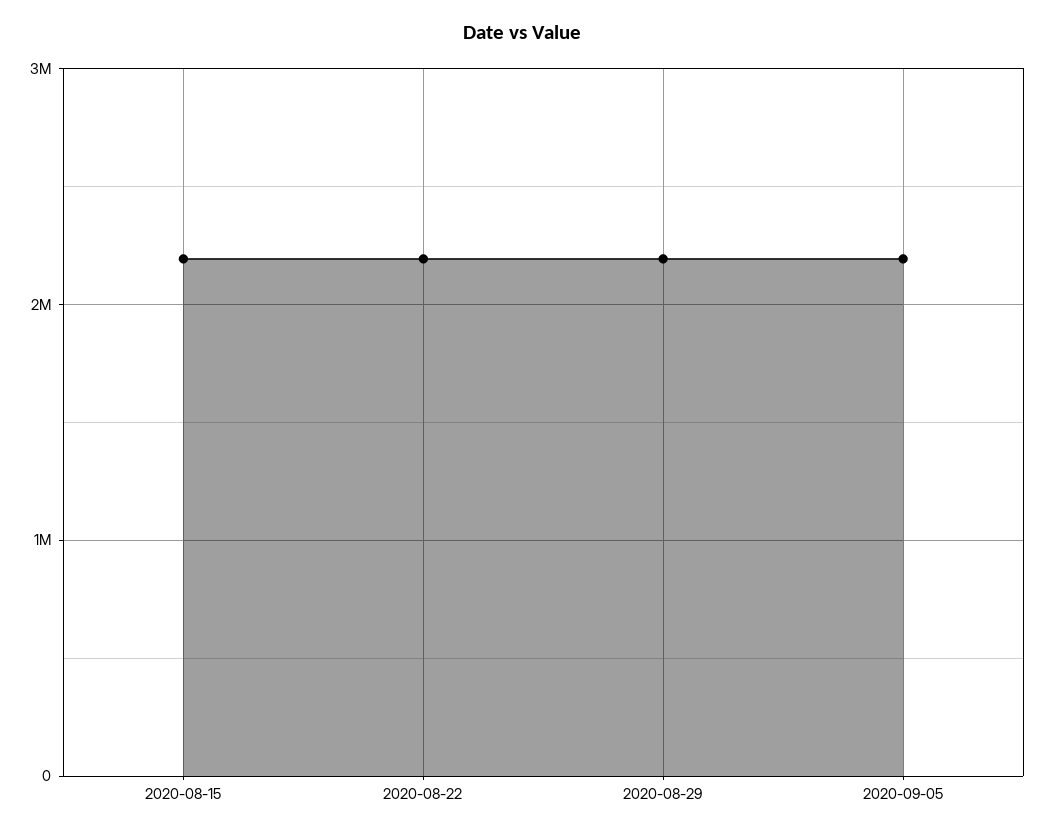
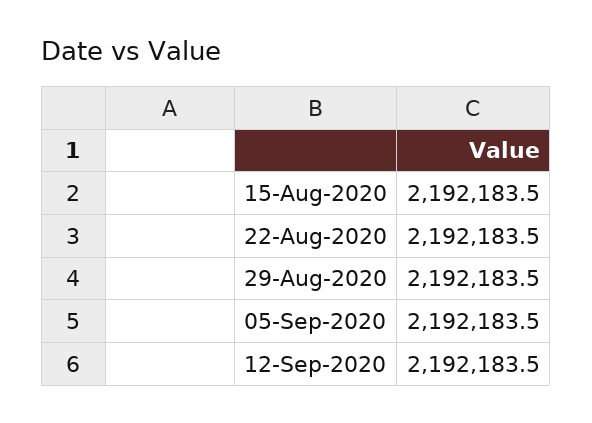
12-Sep-2020: none -> 2192183.5

